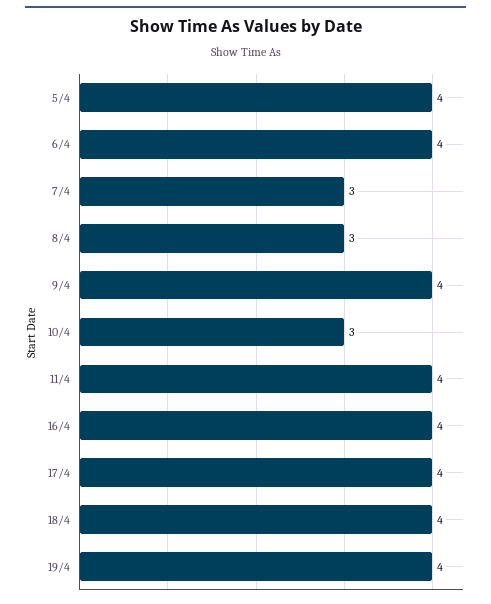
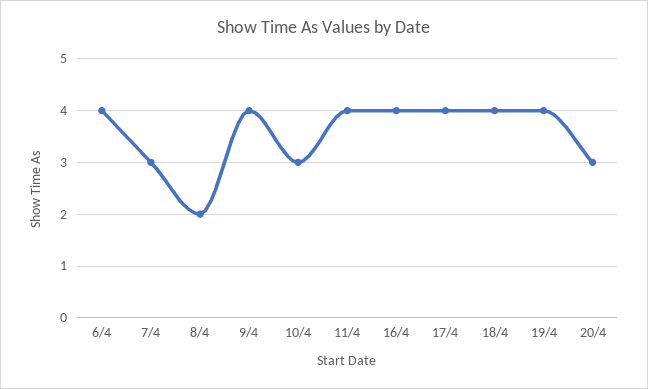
5/4: 4 -> none
8/4: 3 -> 2
20/4: none -> 3

